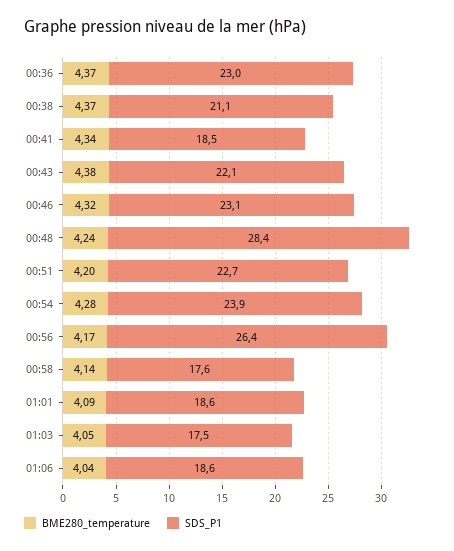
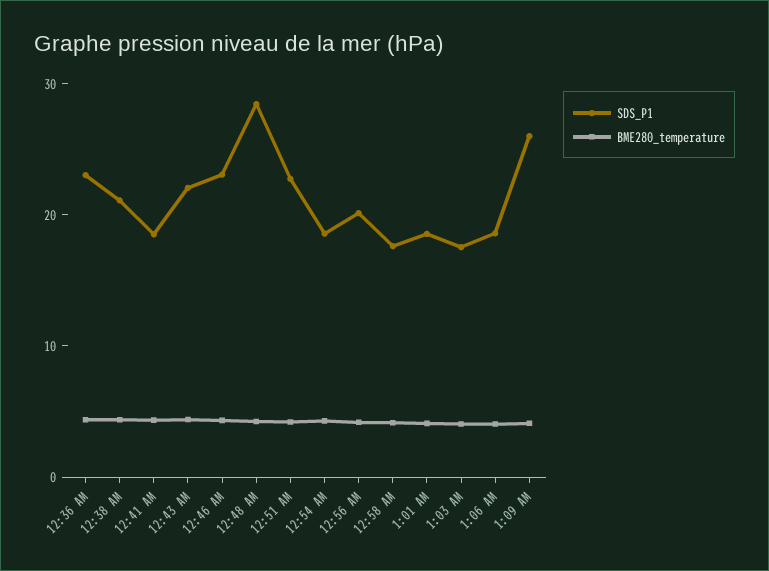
SDS_P1, 00:54: 23.9 -> 18
SDS_P1, 00:56: 26.4 -> 20
SDS_P1, 1:09 AM: none -> 26
BME280_temperature, 1:09 AM: none -> 4

